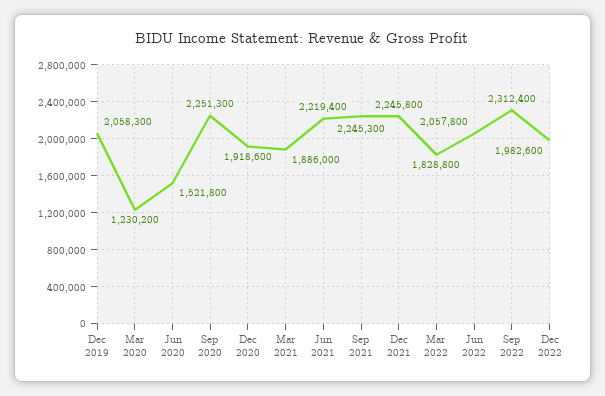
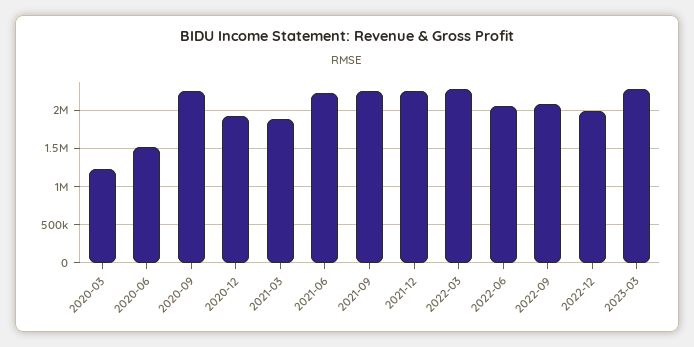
Dec 2019: 2058300 -> none
Mar 2022: 1828800 -> 2300000
Sep 2022: 2312400 -> 2100000
2023-03: none -> 2300000

